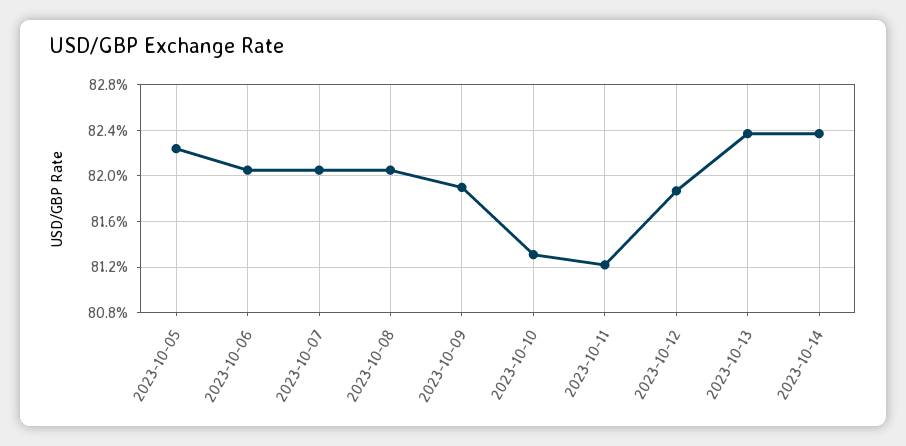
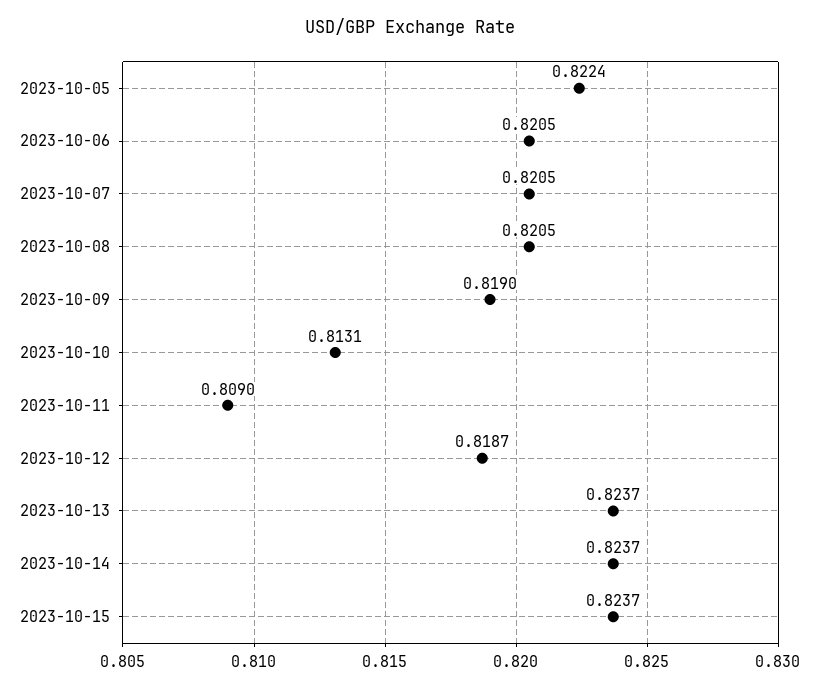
2023-10-11: 0.812 -> 0.809
2023-10-15: none -> 0.8237

